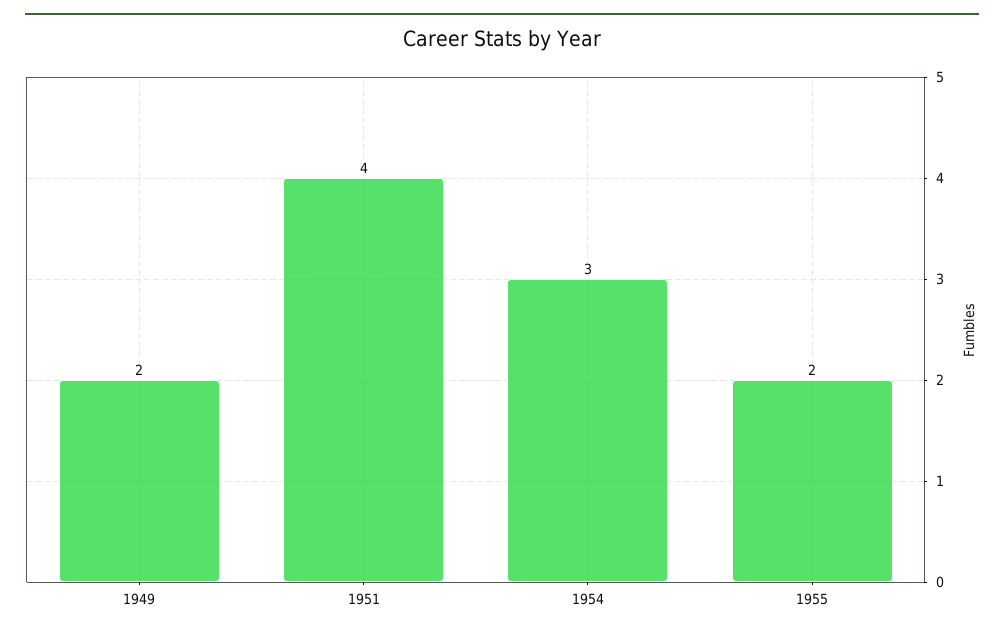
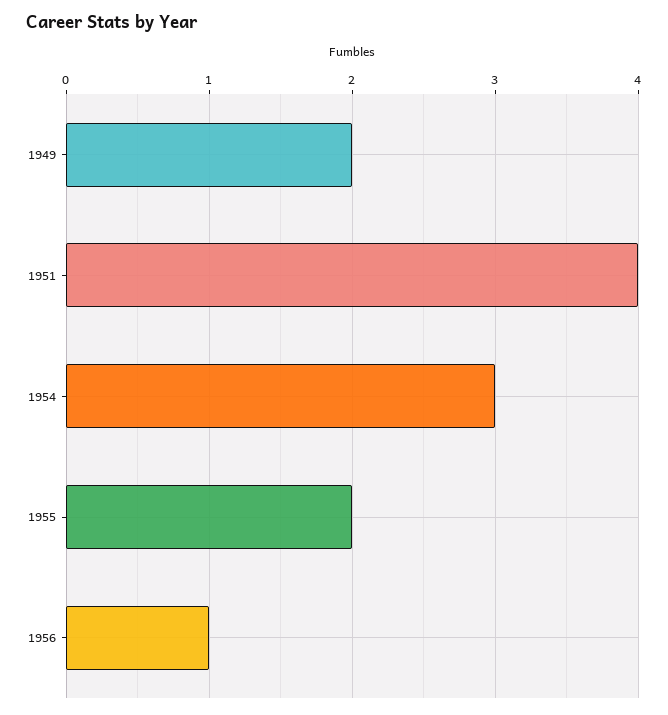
1956: none -> 1

